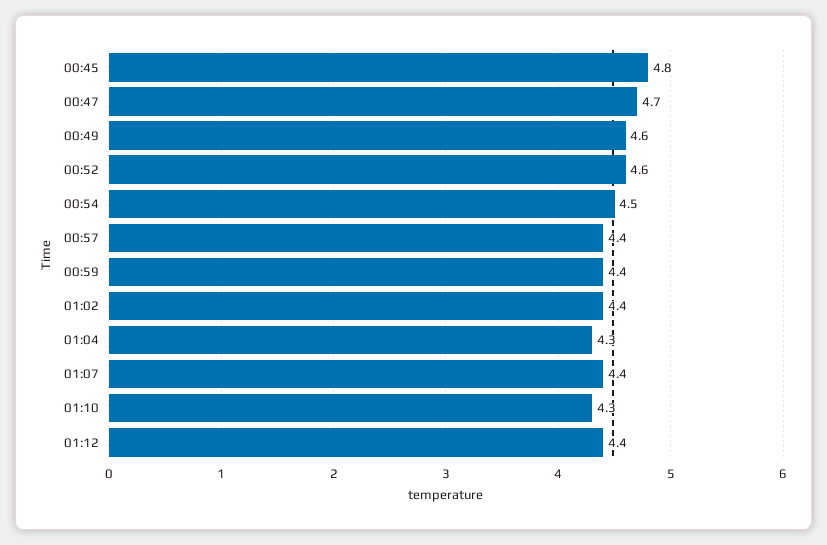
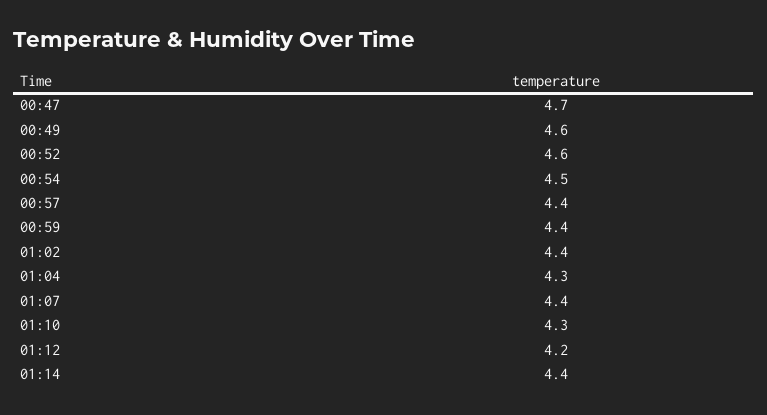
00:45: 4.8 -> none
01:12: 4.4 -> 4.2
01:14: none -> 4.4

